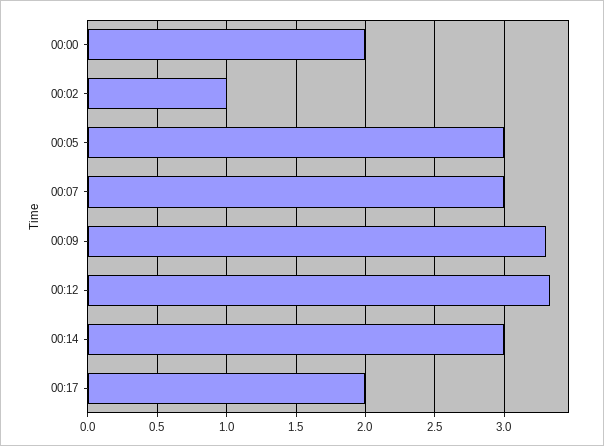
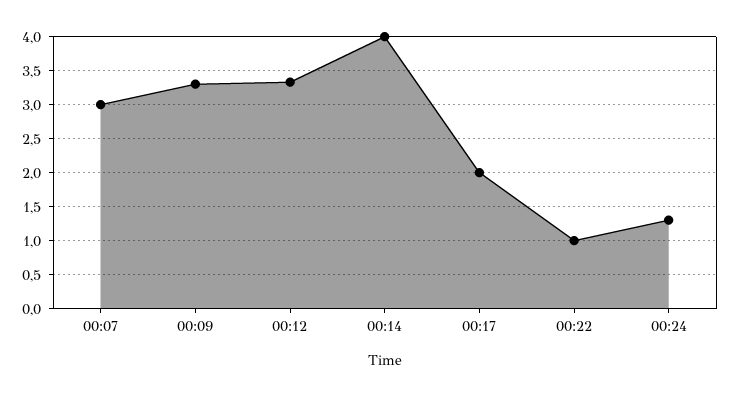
00:00: 2 -> none
00:02: 1 -> none
00:05: 3 -> none
00:14: 3 -> 4
00:22: none -> 1
00:24: none -> 1.3

